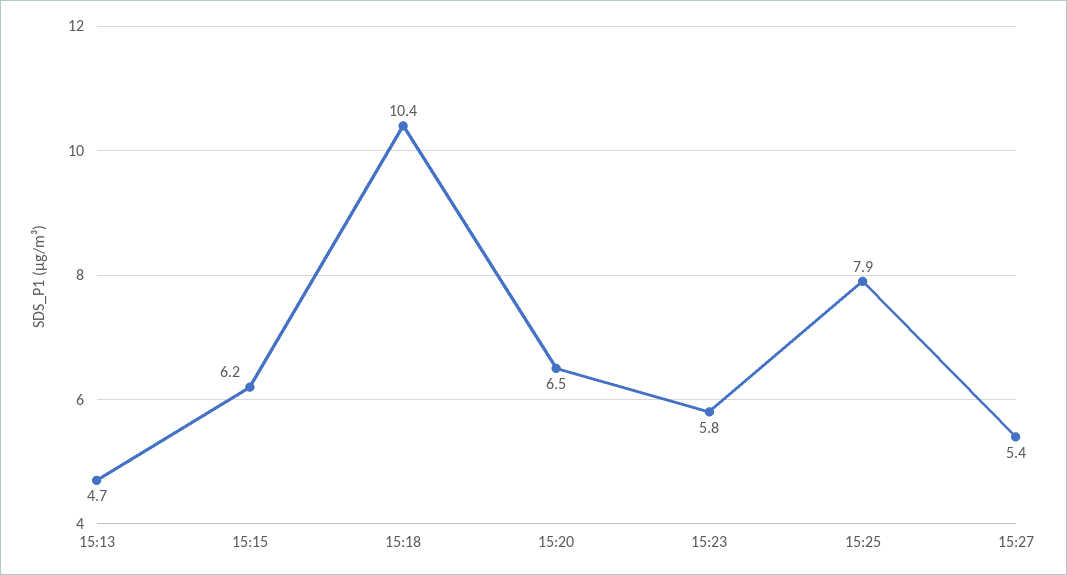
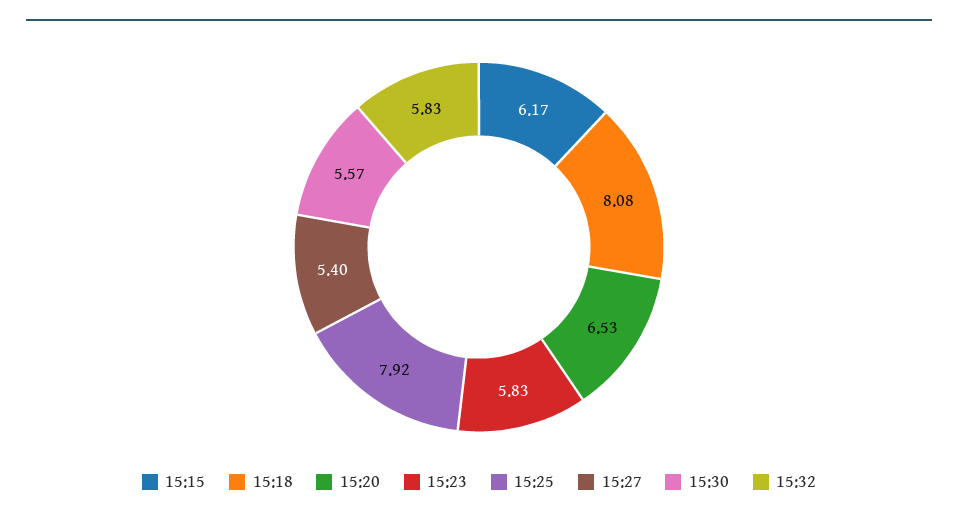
15:13: 4.7 -> none
15:18: 10.4 -> 8.08
15:30: none -> 5.57
15:32: none -> 5.83

